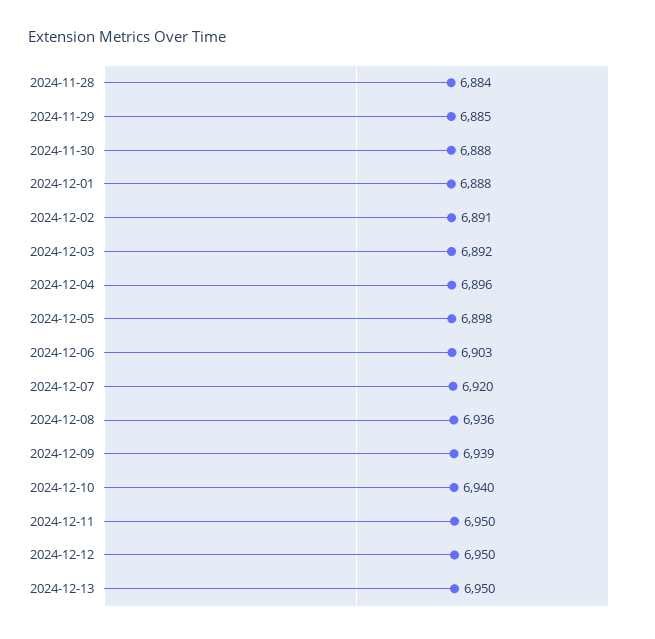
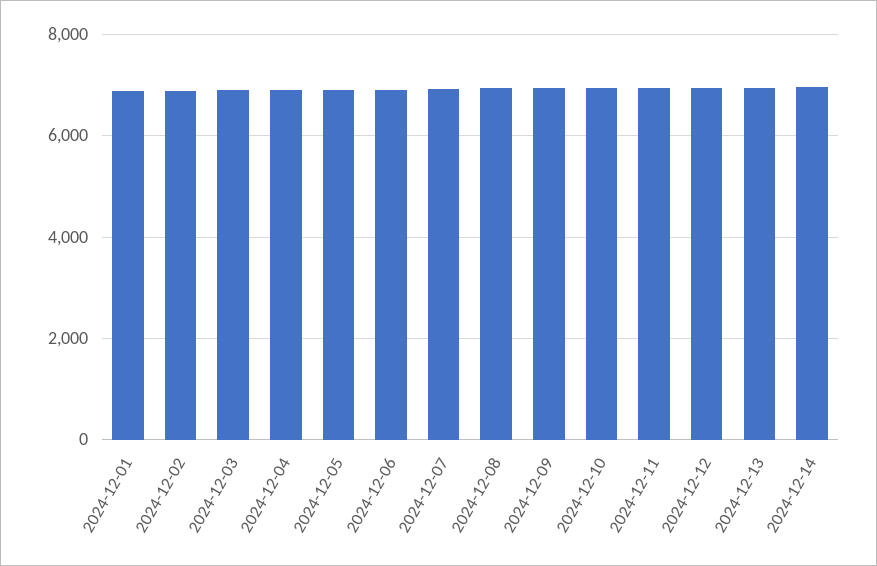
2024-11-28: 6884 -> none
2024-11-29: 6885 -> none
2024-11-30: 6888 -> none
2024-12-14: none -> 7000

